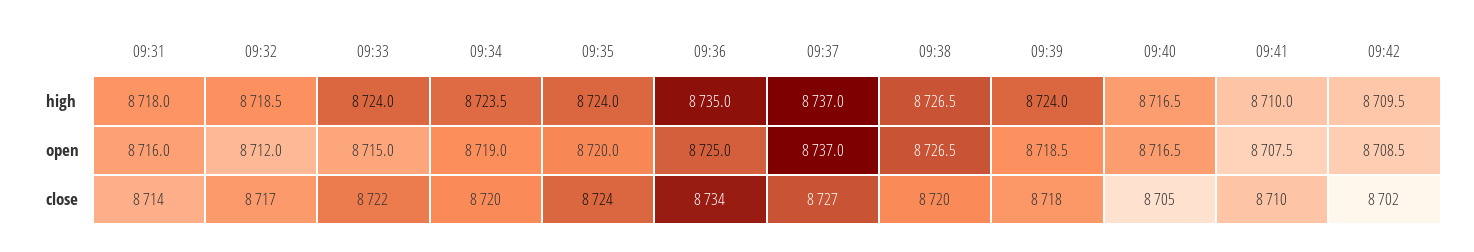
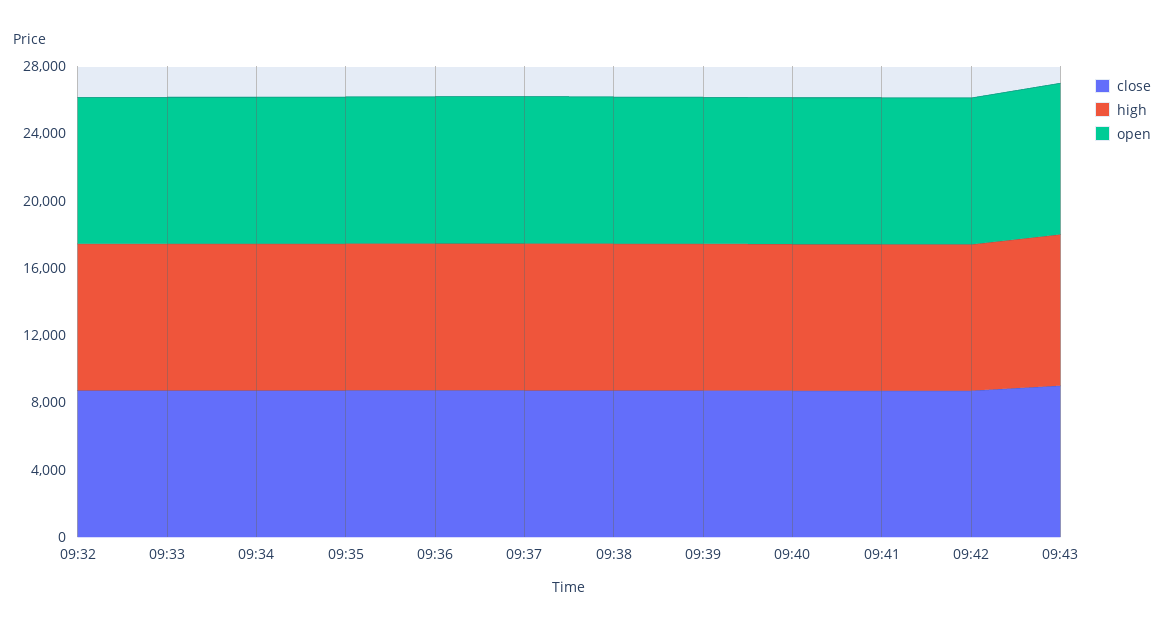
high, 09:31: 8718 -> none
open, 09:31: 8716 -> none
close, 09:31: 8714 -> none
close, 09:43: none -> 9000
high, 09:43: none -> 9000
open, 09:43: none -> 9000

